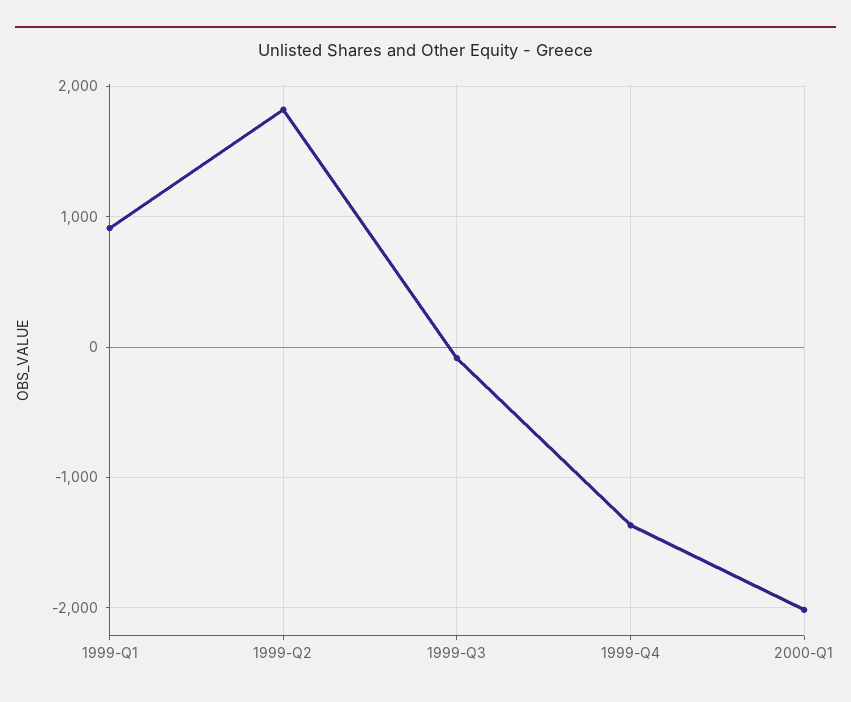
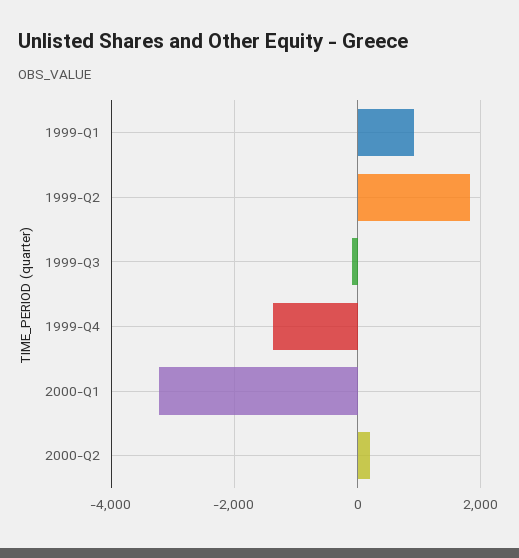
2000-Q1: -2000 -> -3200
2000-Q2: none -> 200

